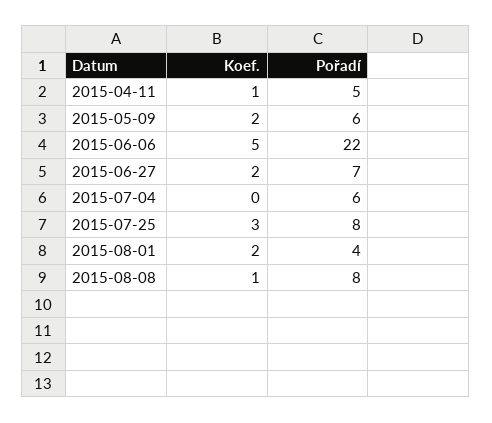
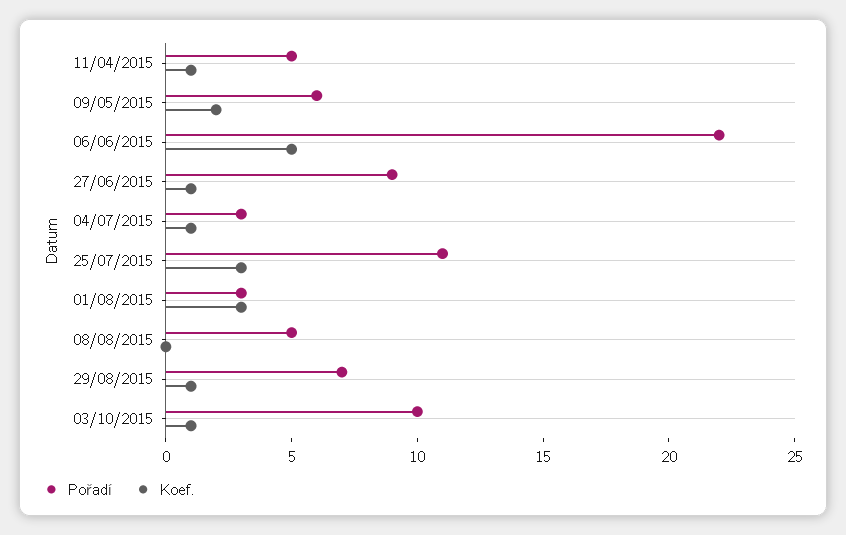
Koef., 2015-06-27: 2 -> 1
Pořadí, 2015-06-27: 7 -> 9
Koef., 2015-07-04: 0 -> 1
Pořadí, 2015-07-04: 6 -> 3
Pořadí, 2015-07-25: 8 -> 11
Koef., 2015-08-01: 2 -> 3
Pořadí, 2015-08-01: 4 -> 3
Koef., 2015-08-08: 1 -> 0
Pořadí, 2015-08-08: 8 -> 5
Pořadí, 29/08/2015: none -> 7
Koef., 29/08/2015: none -> 1
Pořadí, 03/10/2015: none -> 10
Koef., 03/10/2015: none -> 1

